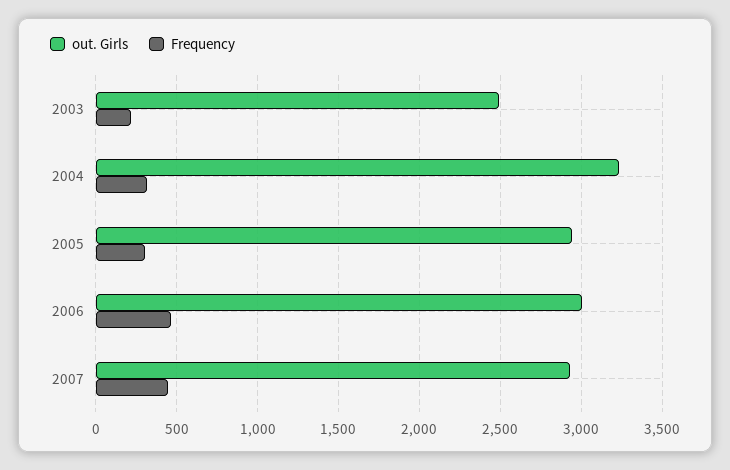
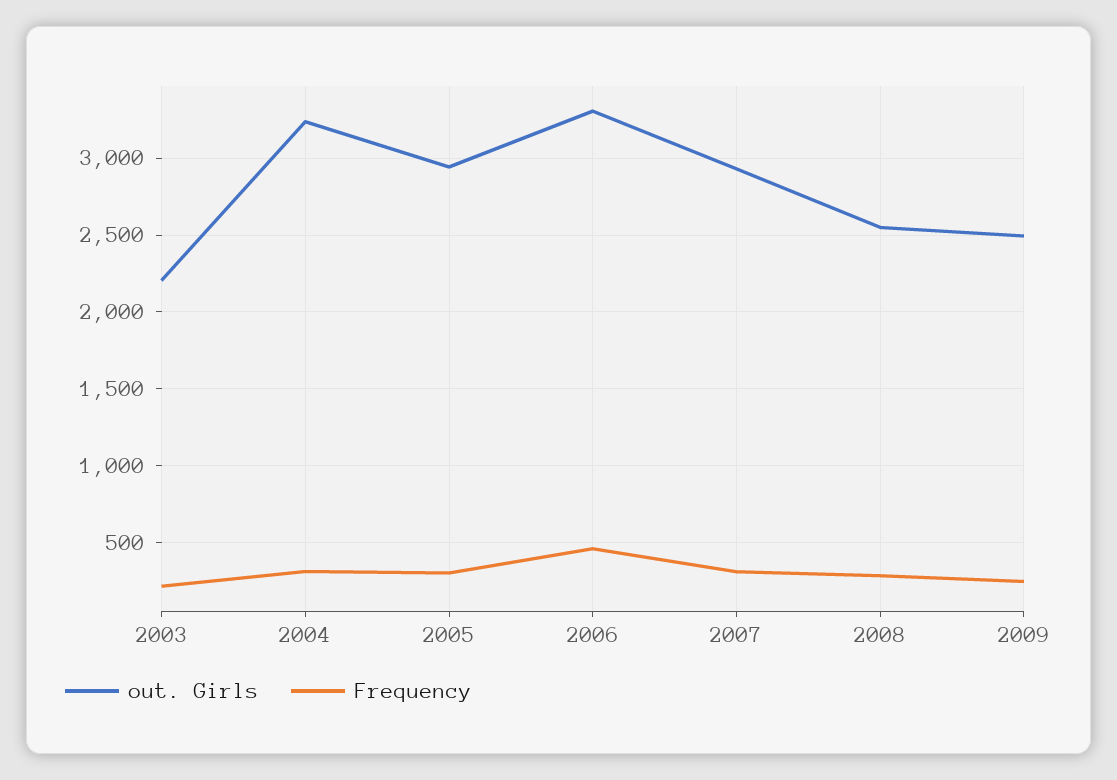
out. Girls, 2003: 2500 -> 2200
out. Girls, 2006: 3000 -> 3300
Frequency, 2007: 450 -> 300
out. Girls, 2008: none -> 2550
Frequency, 2008: none -> 300
out. Girls, 2009: none -> 2500
Frequency, 2009: none -> 250

